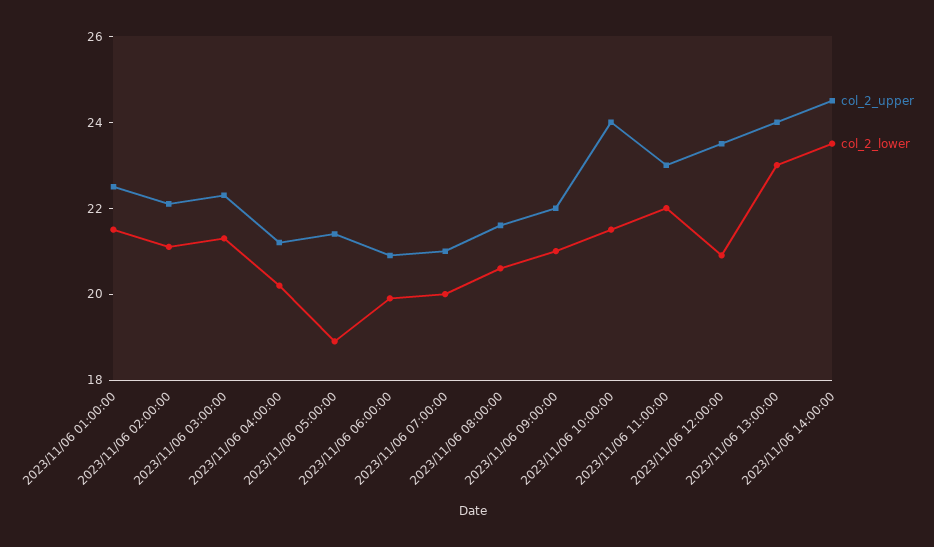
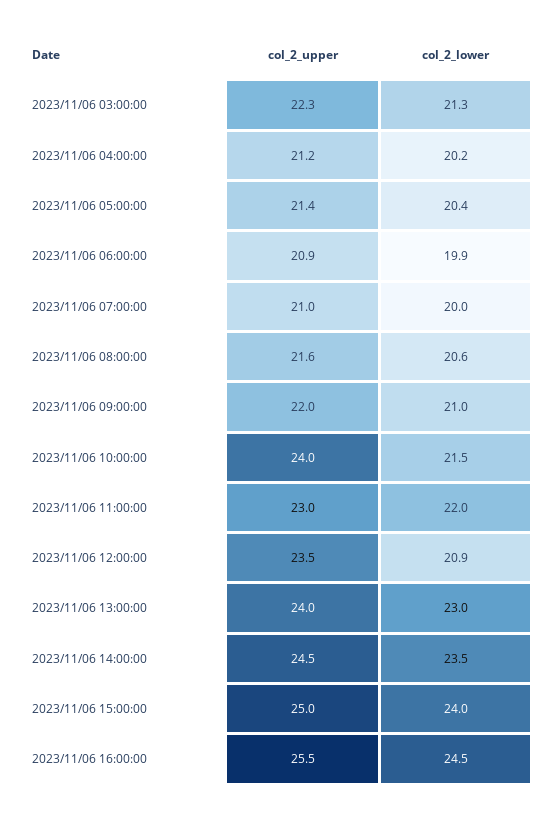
col_2_upper, 2023/11/06 01:00:00: 22.5 -> none
col_2_lower, 2023/11/06 01:00:00: 21.5 -> none
col_2_upper, 2023/11/06 02:00:00: 22 -> none
col_2_lower, 2023/11/06 02:00:00: 21 -> none
col_2_lower, 2023/11/06 05:00:00: 19 -> 20.4
col_2_upper, 2023/11/06 15:00:00: none -> 25
col_2_lower, 2023/11/06 15:00:00: none -> 24
col_2_upper, 2023/11/06 16:00:00: none -> 25.5
col_2_lower, 2023/11/06 16:00:00: none -> 24.5

